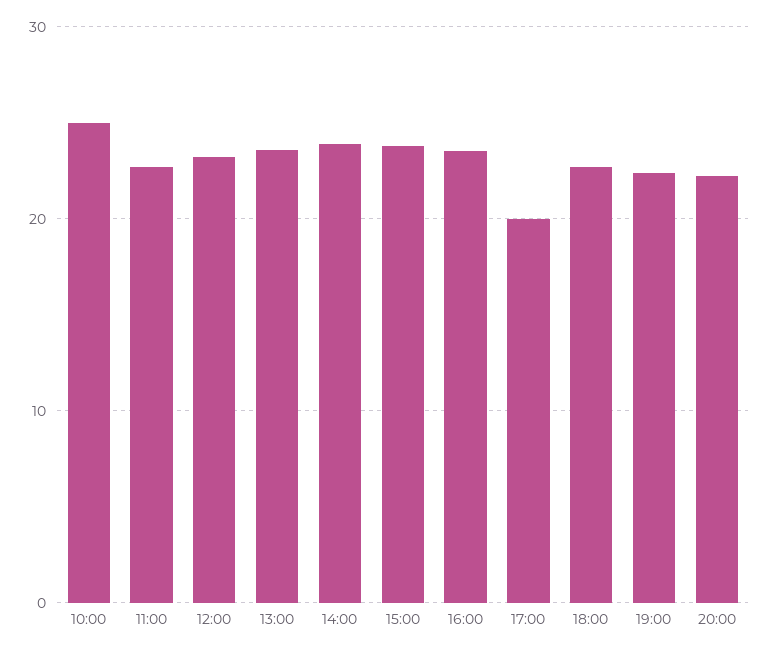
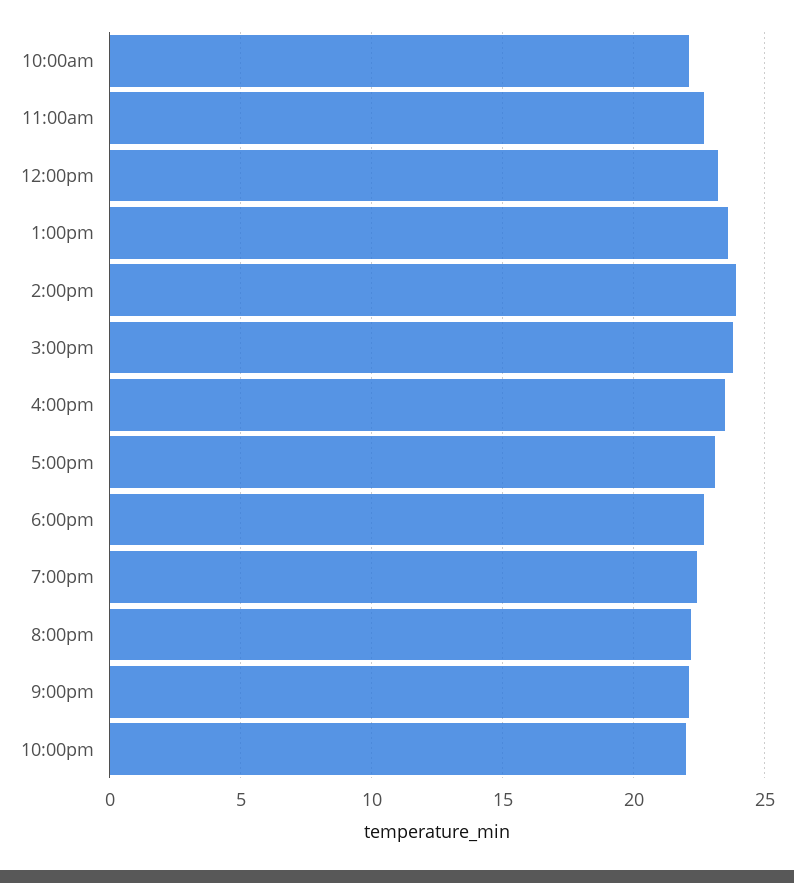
10:00: 25 -> 22
17:00: 20 -> 23
9:00pm: none -> 22
10:00pm: none -> 22

